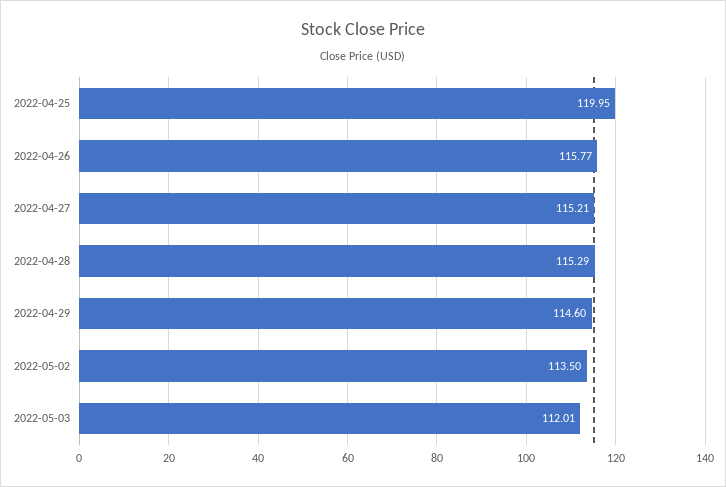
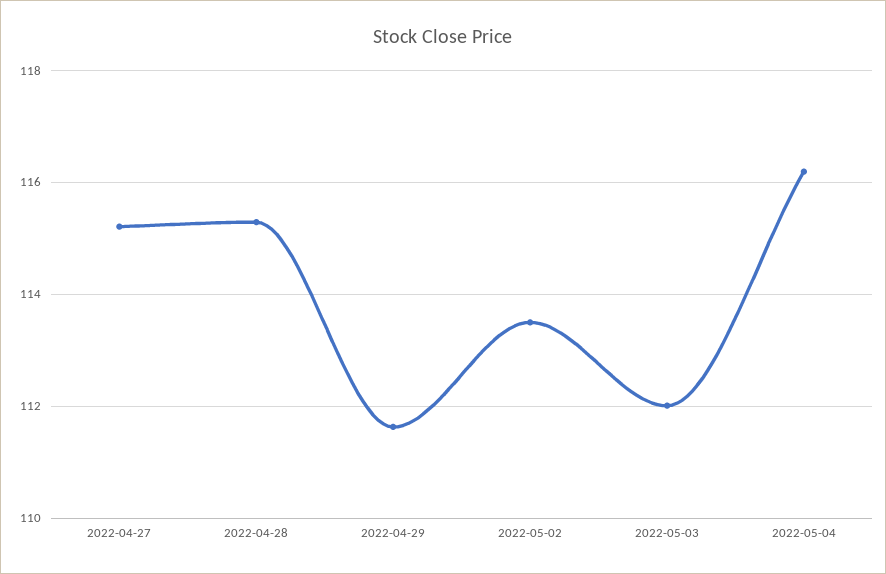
2022-04-25: 119.95 -> none
2022-04-26: 115.77 -> none
2022-04-29: 114.6 -> 111.6
2022-05-04: none -> 116.2

